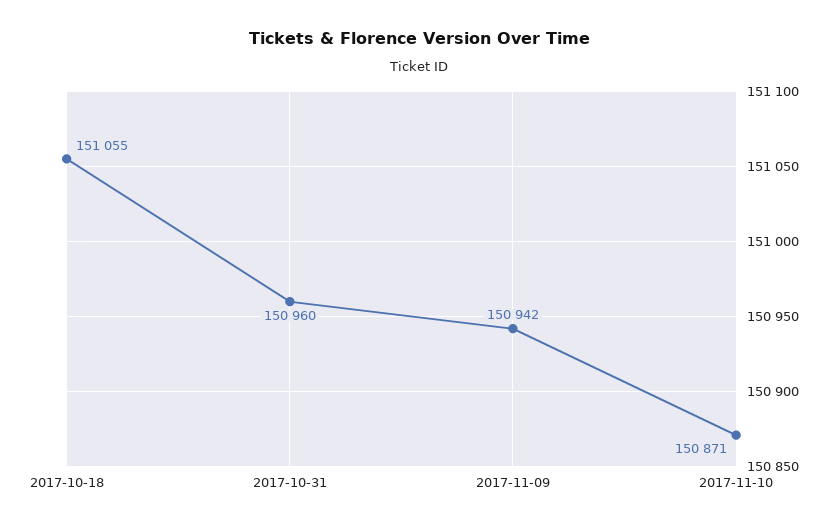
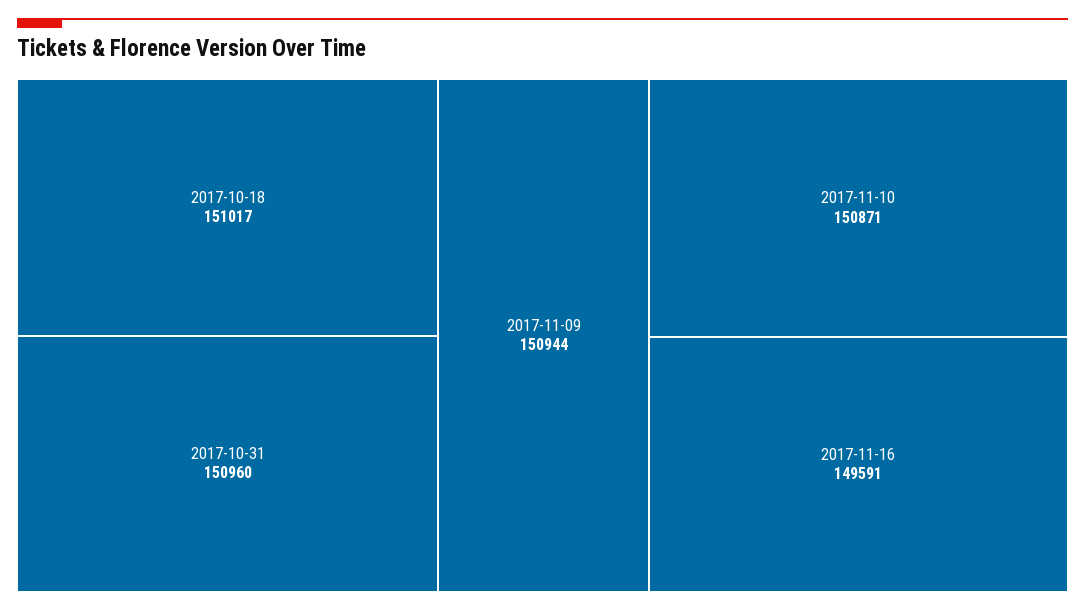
2017-10-18: 151055 -> 151017
2017-11-09: 150942 -> 150944
2017-11-16: none -> 149591

